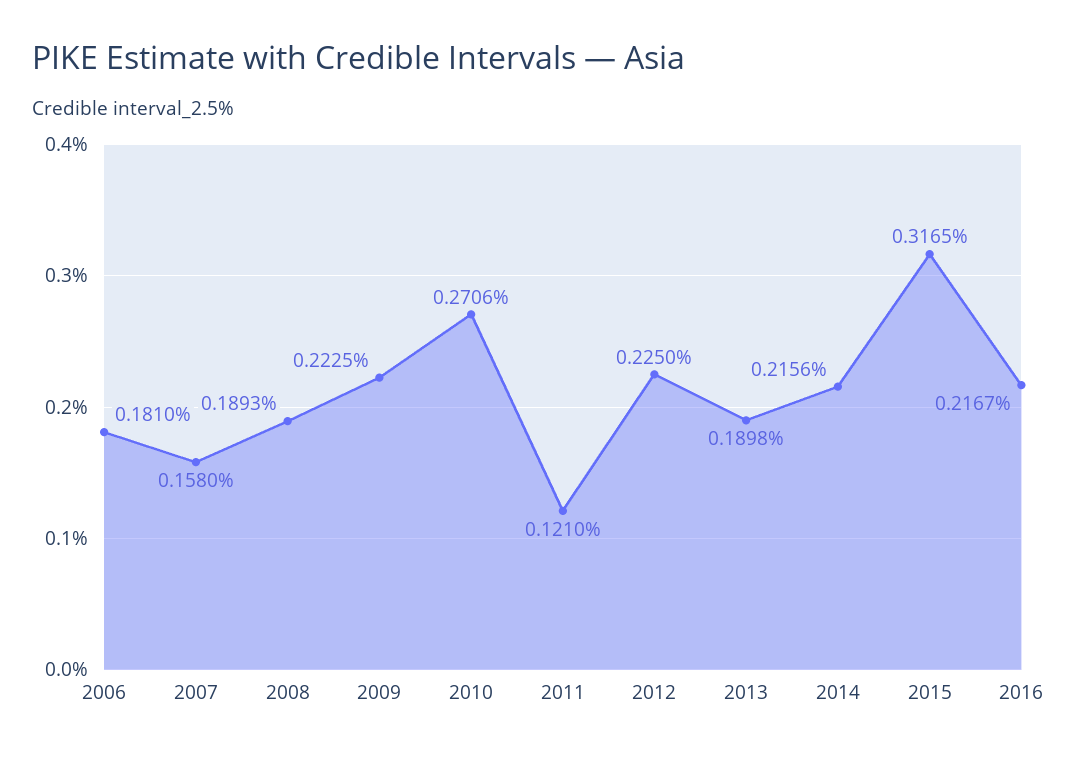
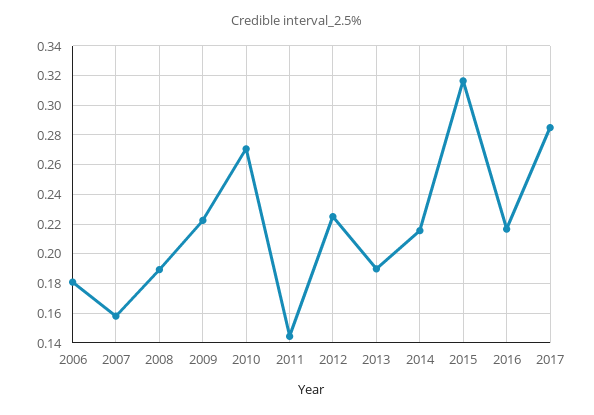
2011: 0.121 -> 0.145
2017: none -> 0.285

